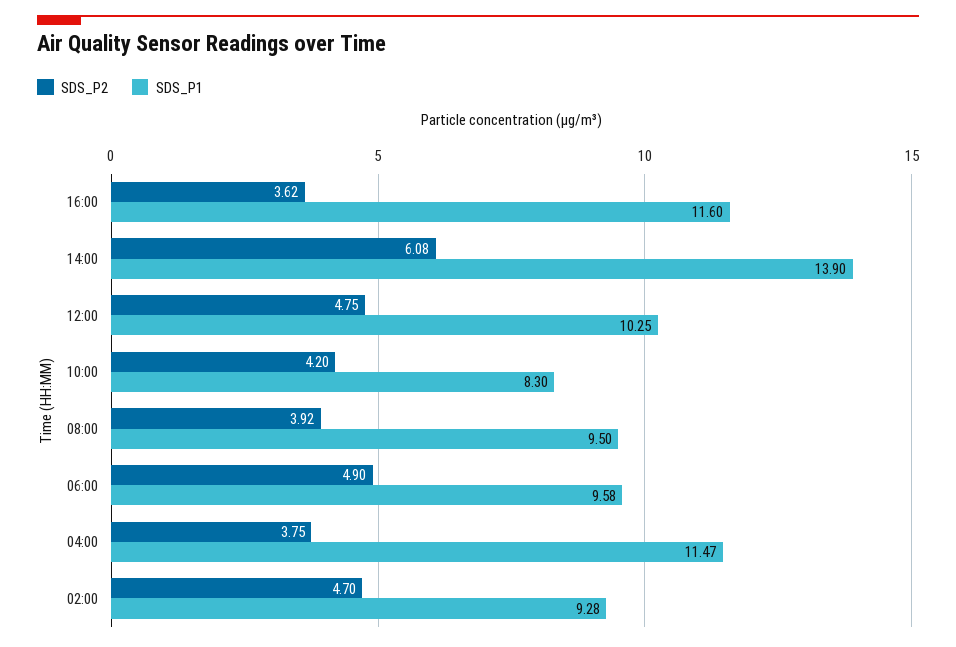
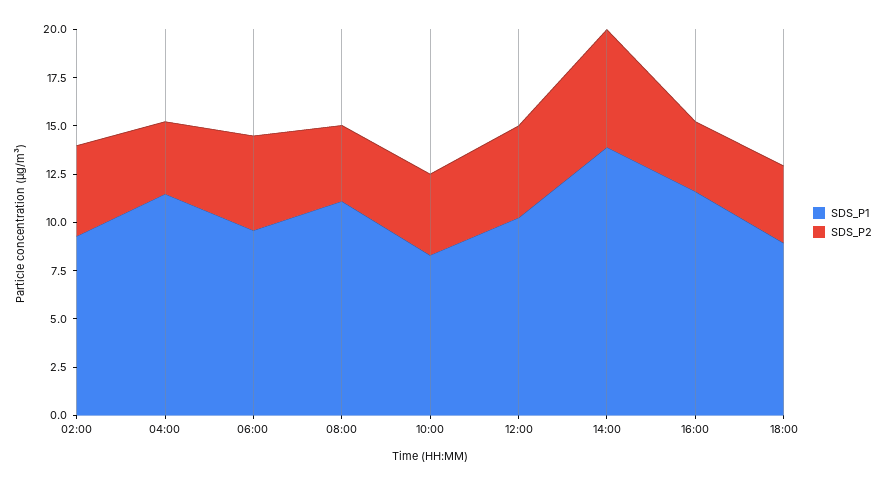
SDS_P1, 08:00: 9.5 -> 11
SDS_P1, 18:00: none -> 9
SDS_P2, 18:00: none -> 4

